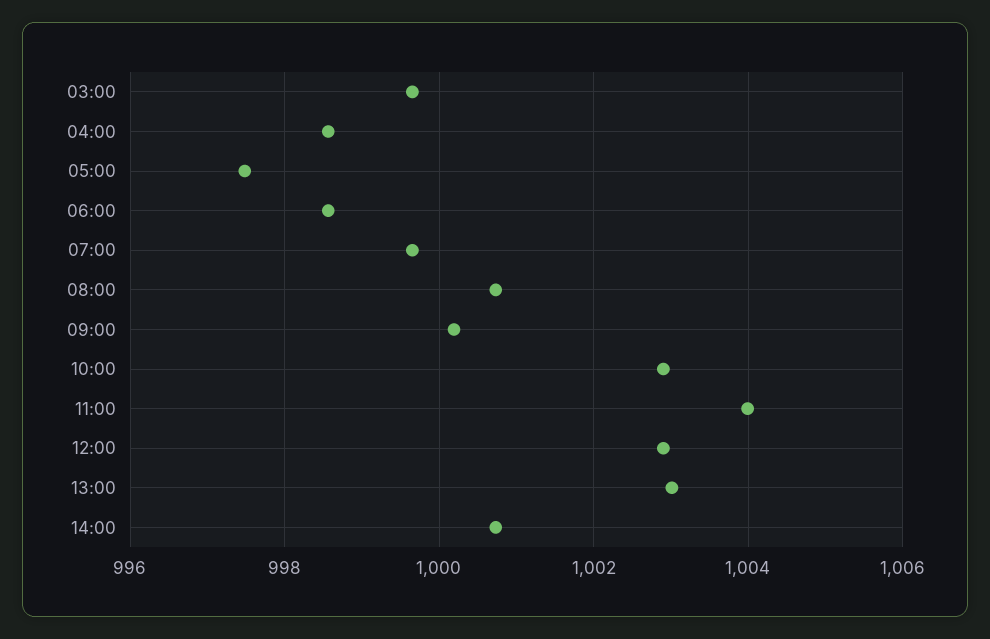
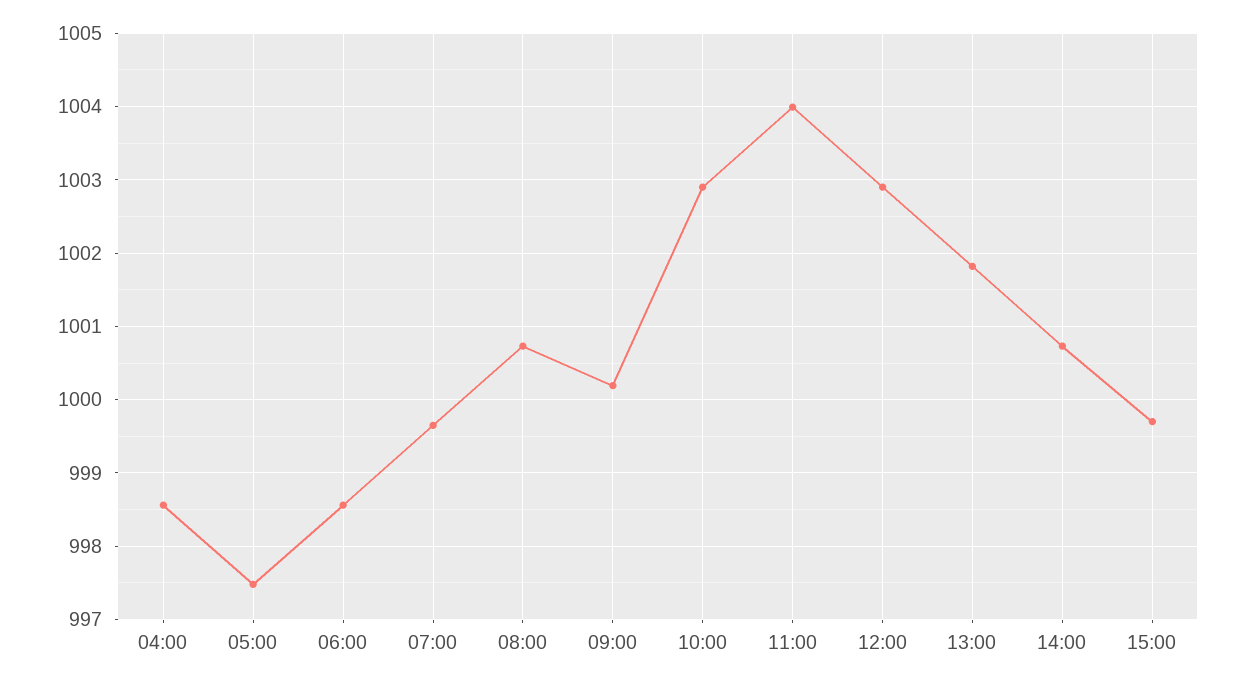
03:00: 999.6 -> none
13:00: 1003 -> 1001.8
15:00: none -> 999.7

